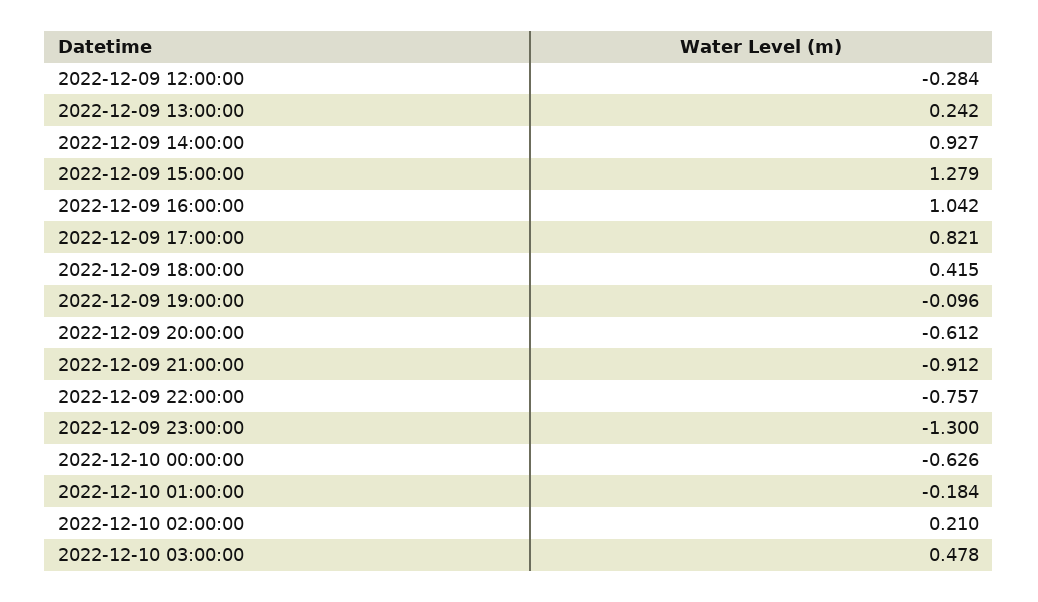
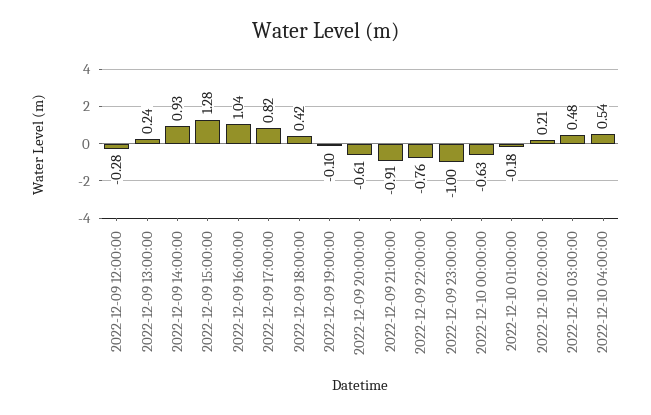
2022-12-09 23:00:00: -1.3 -> -1
2022-12-10 04:00:00: none -> 0.54

